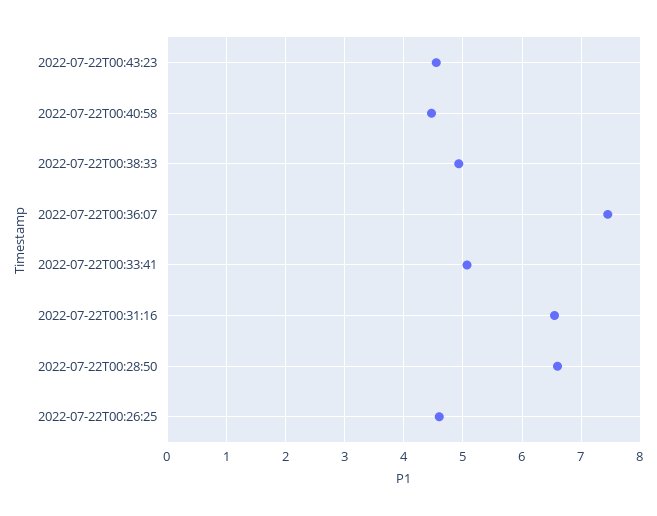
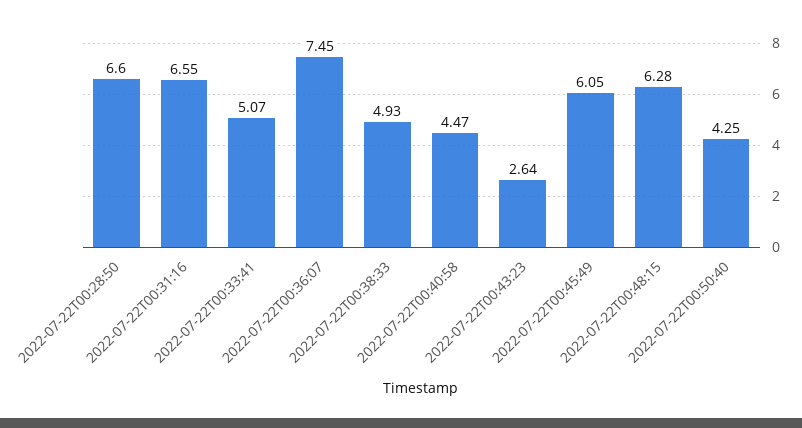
2022-07-22T00:43:23: 4.6 -> 2.64
2022-07-22T00:26:25: 4.6 -> none
2022-07-22T00:45:49: none -> 6.05
2022-07-22T00:48:15: none -> 6.28
2022-07-22T00:50:40: none -> 4.25

